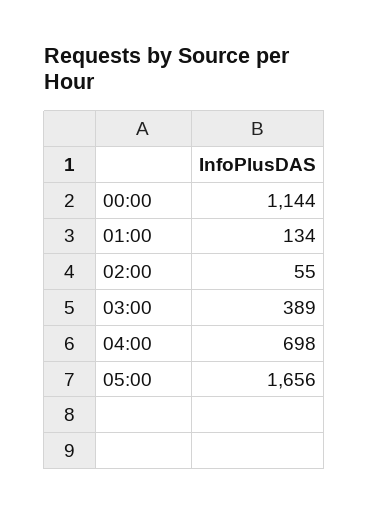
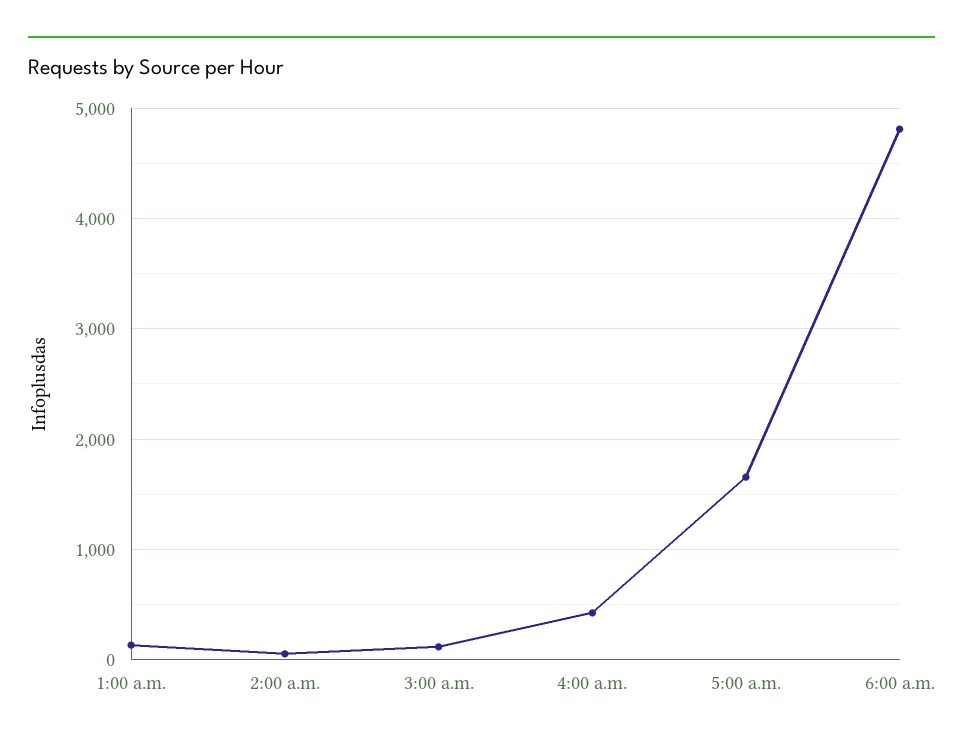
00:00: 1144 -> none
03:00: 389 -> 100
04:00: 698 -> 400
6:00 a.m.: none -> 4800

